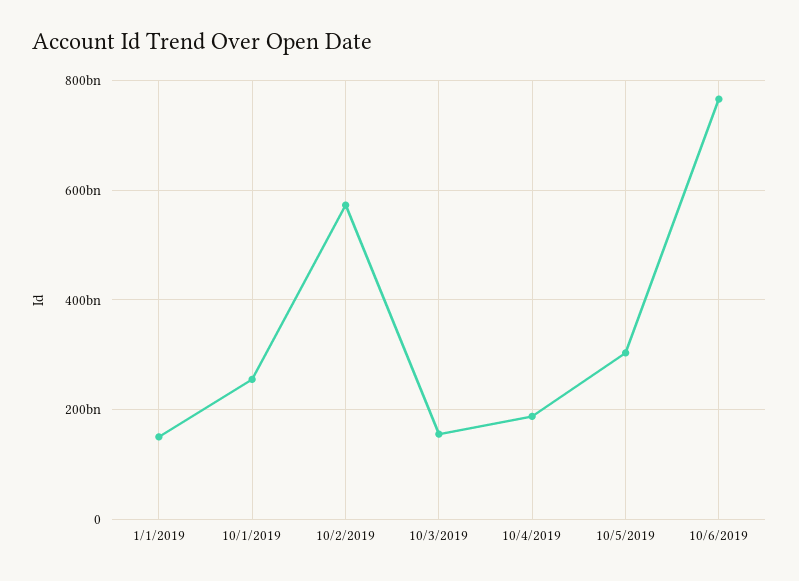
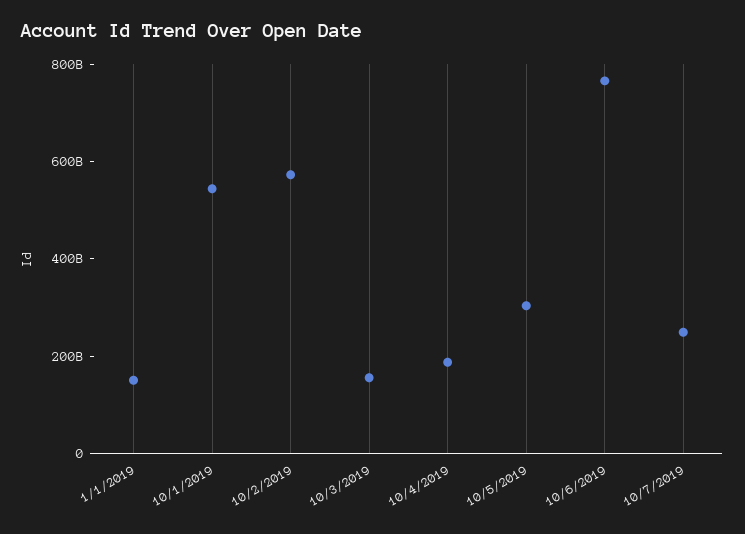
10/1/2019: 260000000000 -> 550000000000
10/7/2019: none -> 250000000000

